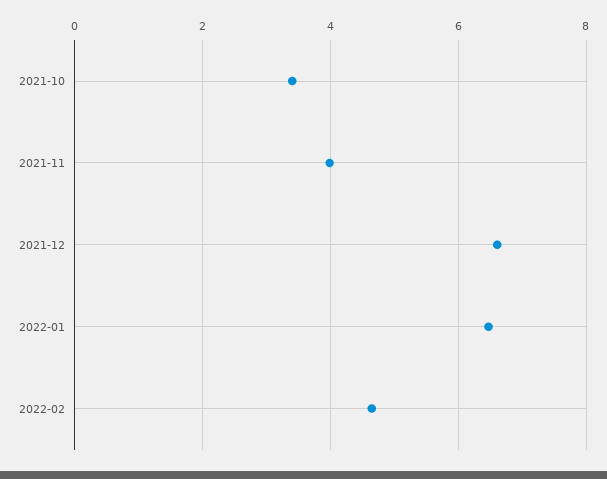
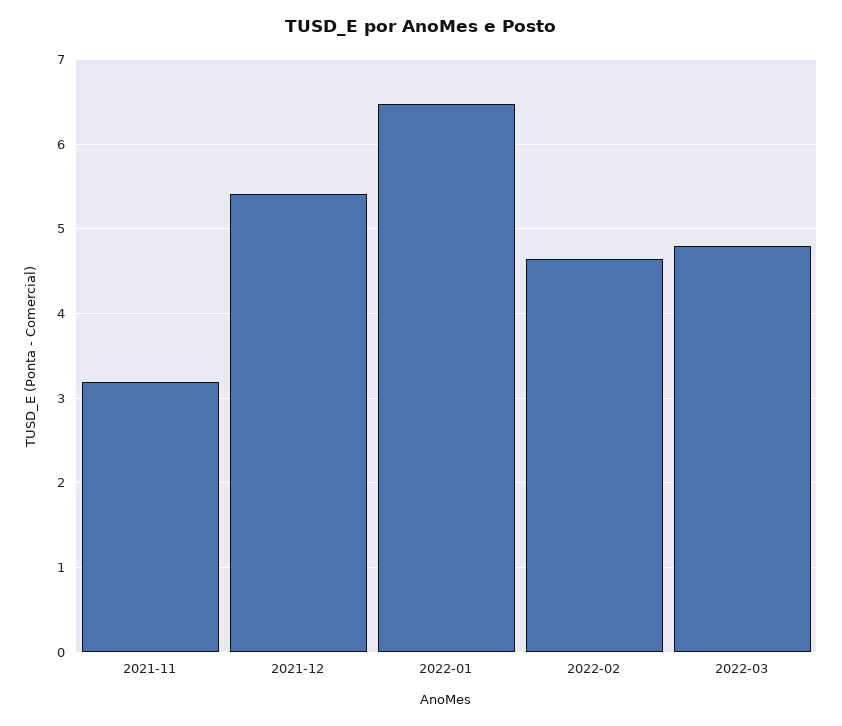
2021-10: 3.4 -> none
2021-11: 4 -> 3.2
2021-12: 6.6 -> 5.4
2022-03: none -> 4.8

